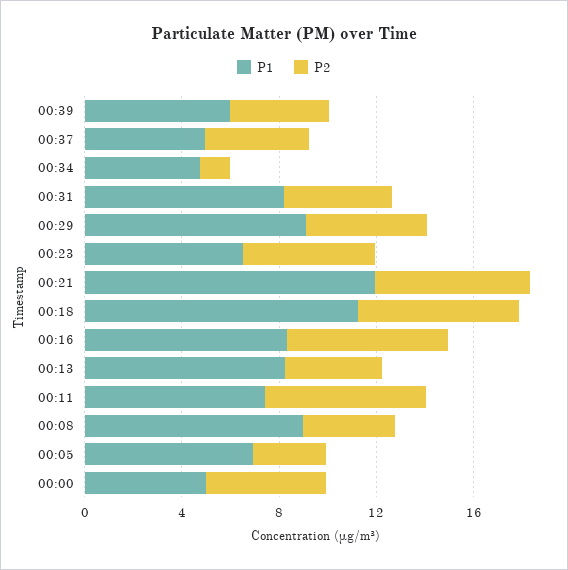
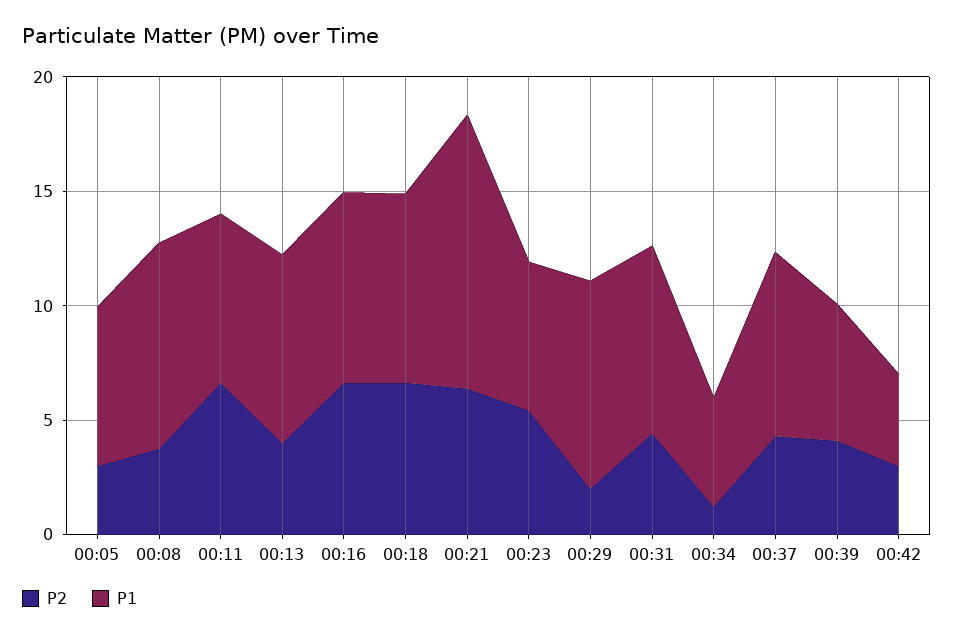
P1, 00:37: 5 -> 8
P2, 00:29: 5 -> 2
P1, 00:18: 11 -> 8
P1, 00:00: 5 -> none
P2, 00:00: 5 -> none
P2, 00:42: none -> 3
P1, 00:42: none -> 4

